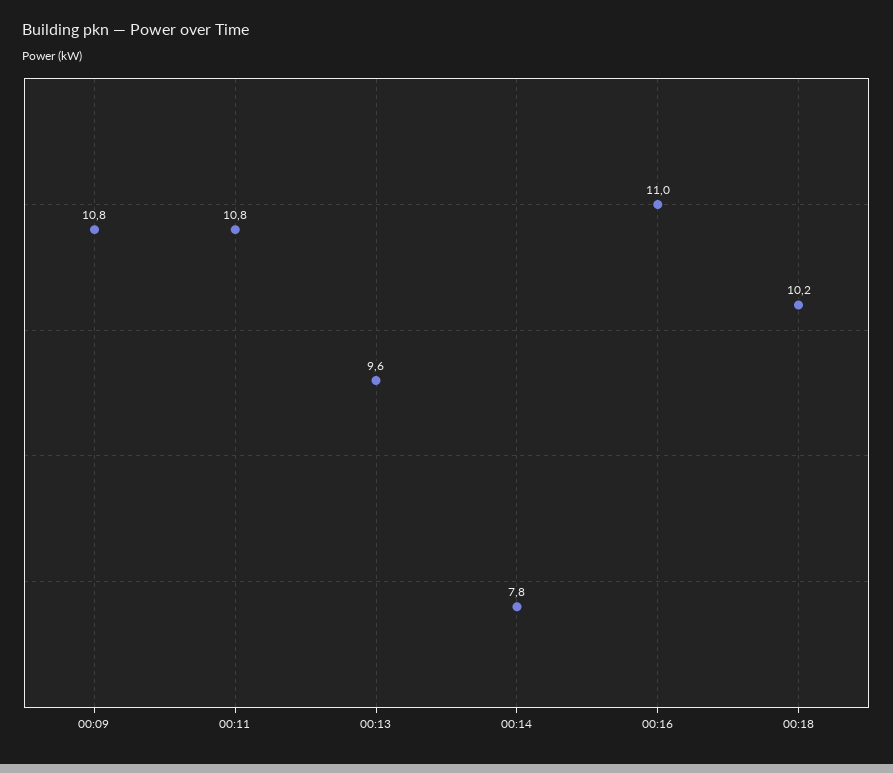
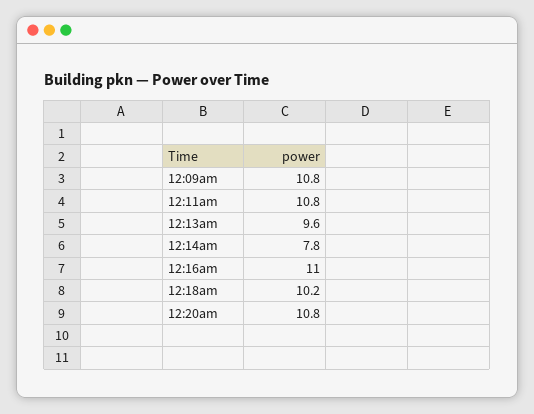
12:20am: none -> 10.8

